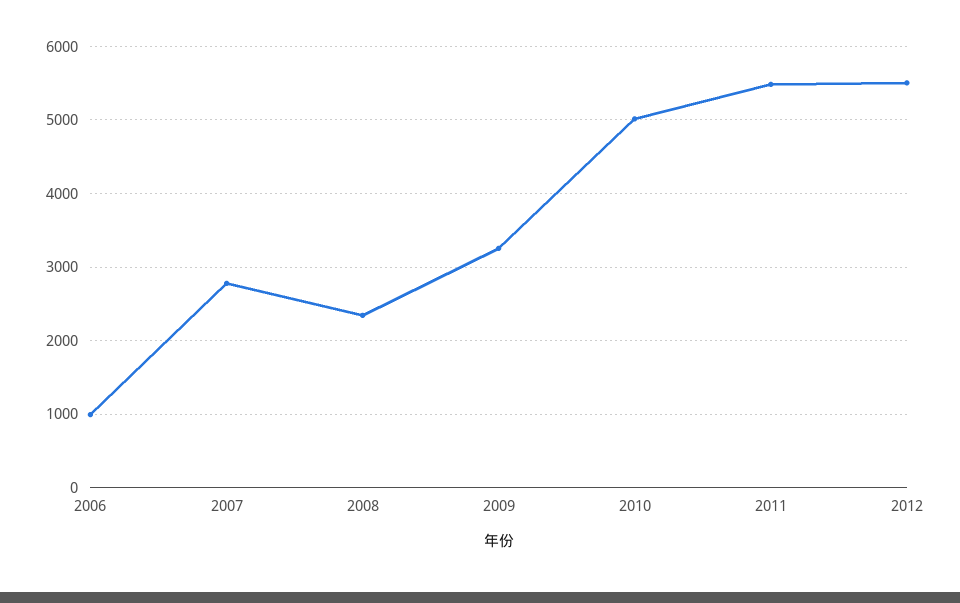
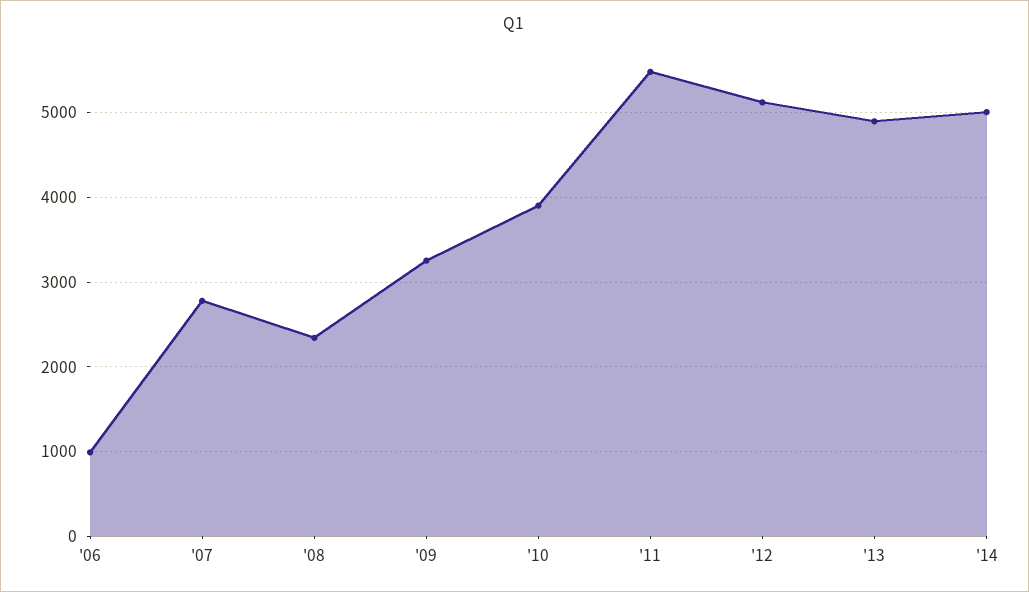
2010: 5000 -> 3900
2012: 5500 -> 5100
'13: none -> 4900
'14: none -> 5000

